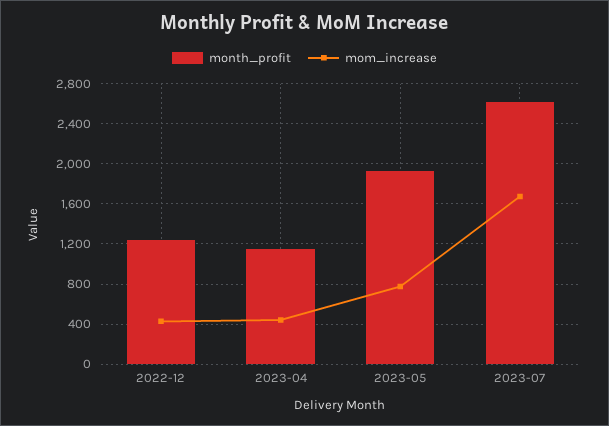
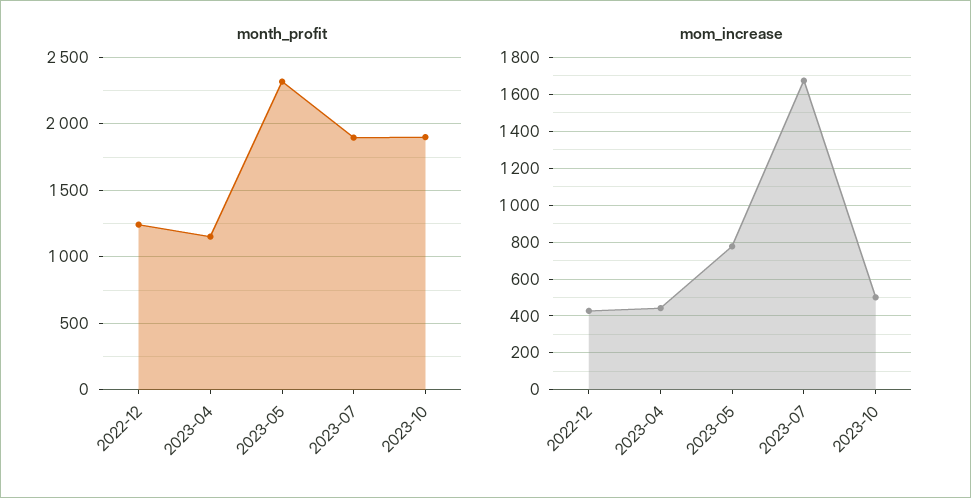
month_profit, 2023-05: 1900 -> 2300
month_profit, 2023-07: 2600 -> 1900
month_profit, 2023-10: none -> 1900
mom_increase, 2023-10: none -> 500

